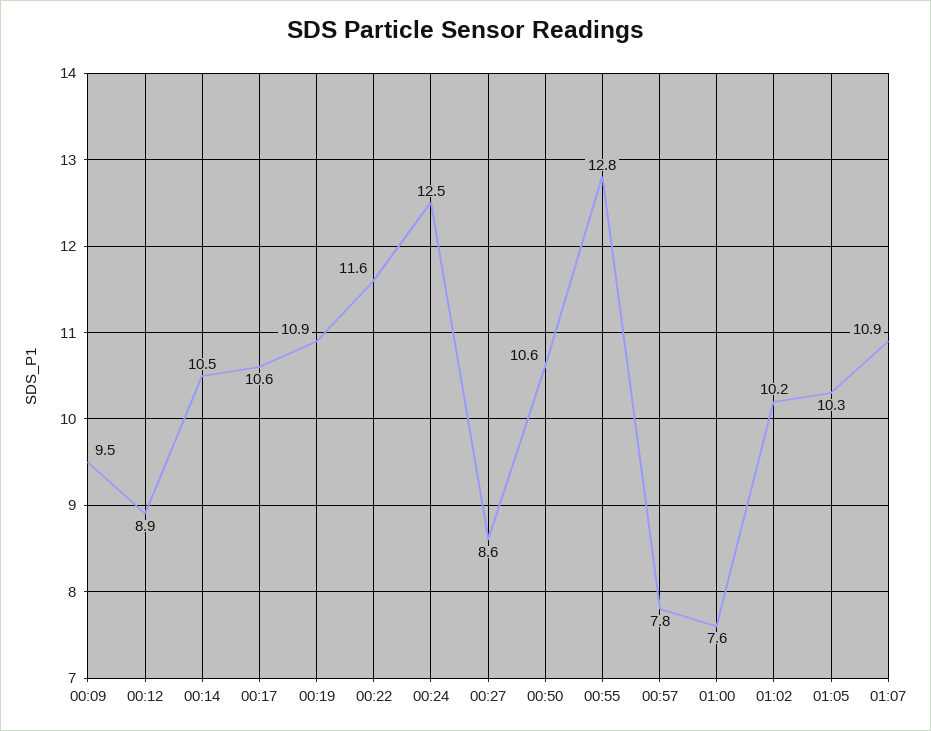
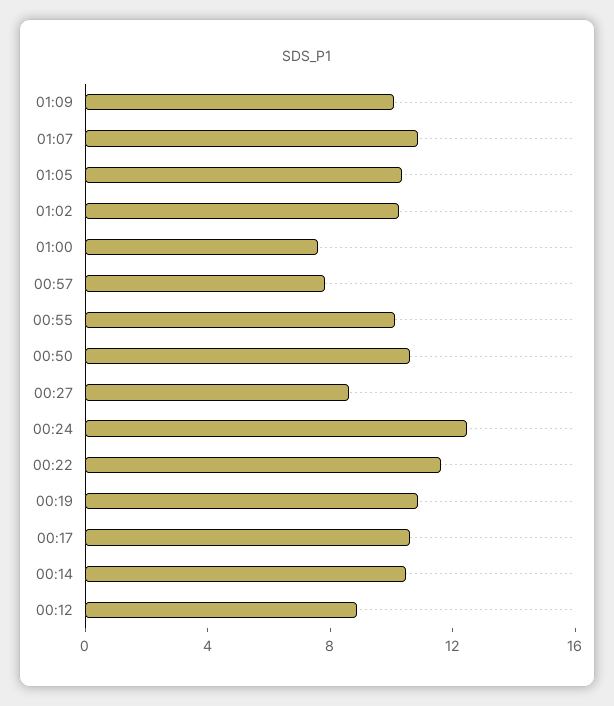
00:09: 9.5 -> none
00:55: 12.8 -> 10
01:09: none -> 10

